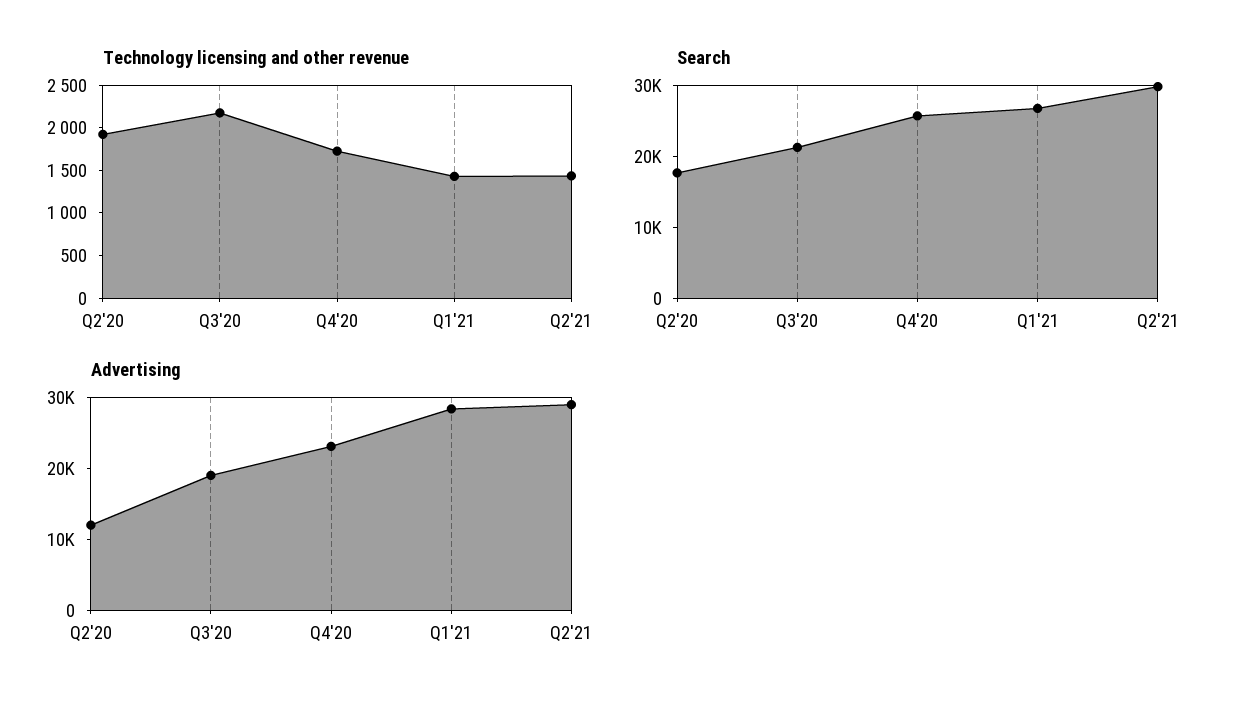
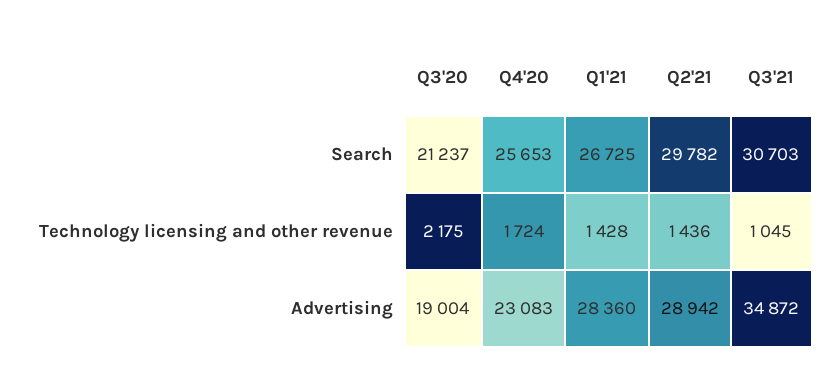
Technology licensing and other revenue, Q2'20: 1900 -> none
Search, Q2'20: 18000 -> none
Advertising, Q2'20: 12000 -> none
Search, Q3'21: none -> 30703
Technology licensing and other revenue, Q3'21: none -> 1045
Advertising, Q3'21: none -> 34872

